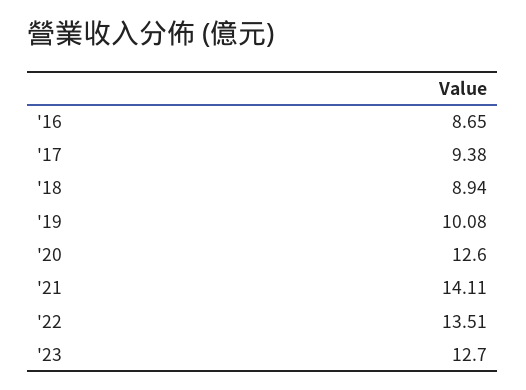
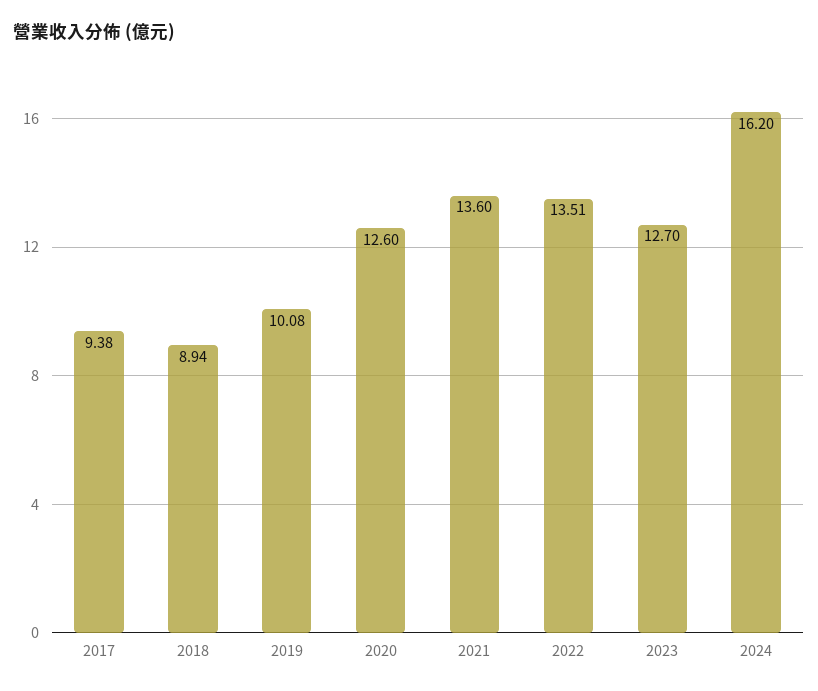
'16: 8.65 -> none
'21: 14.11 -> 13.6
2024: none -> 16.2

